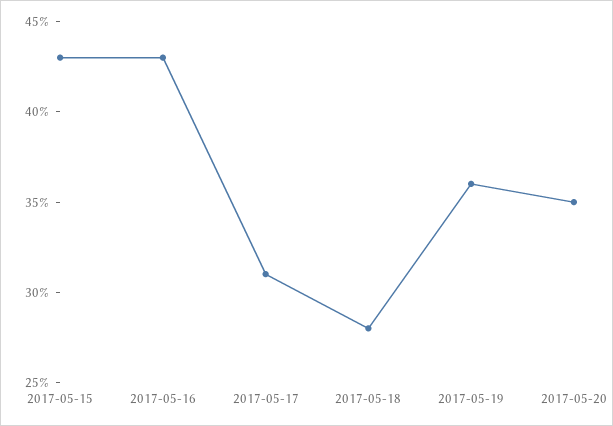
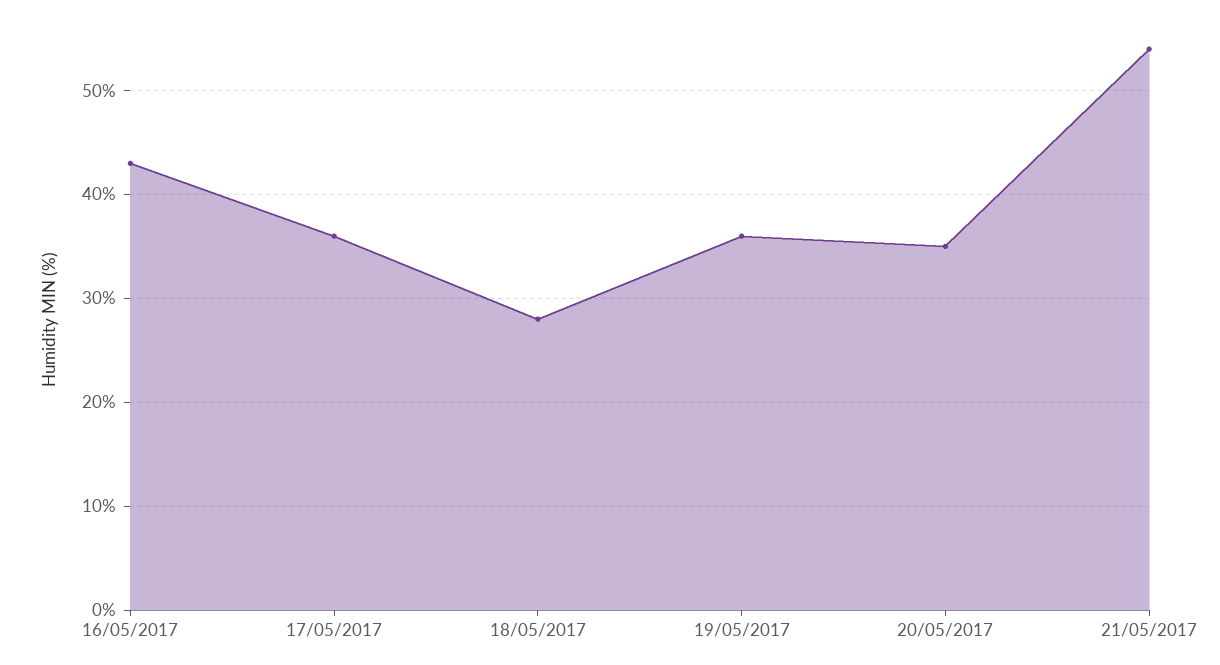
2017-05-15: 43 -> none
2017-05-17: 31 -> 36
21/05/2017: none -> 54

